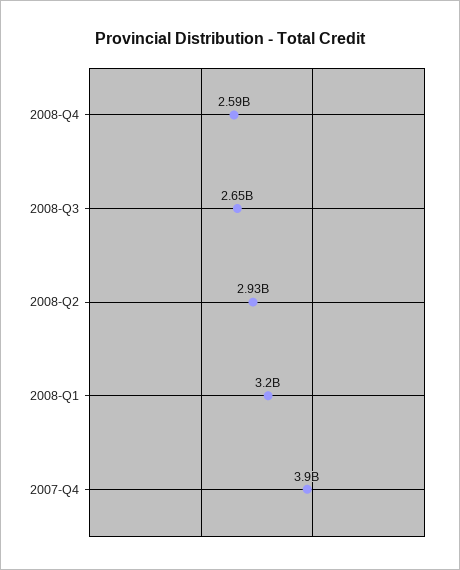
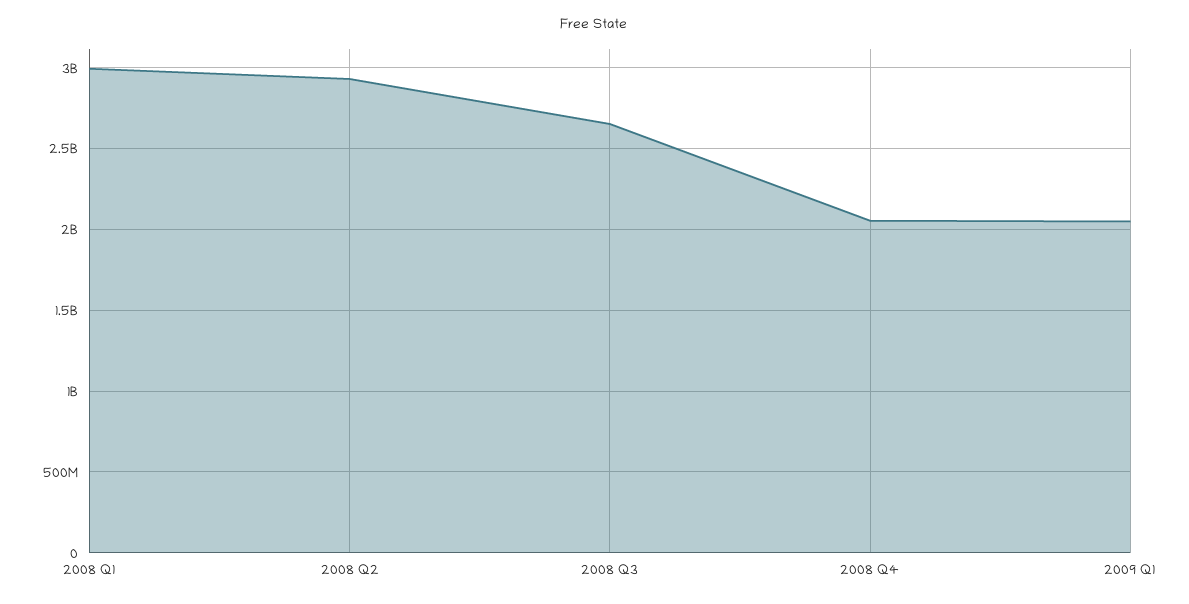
2008-Q4: 2590000000 -> 2050000000
2008-Q1: 3200000000 -> 3000000000
2007-Q4: 3900000000 -> none
2009 Q1: none -> 2050000000

